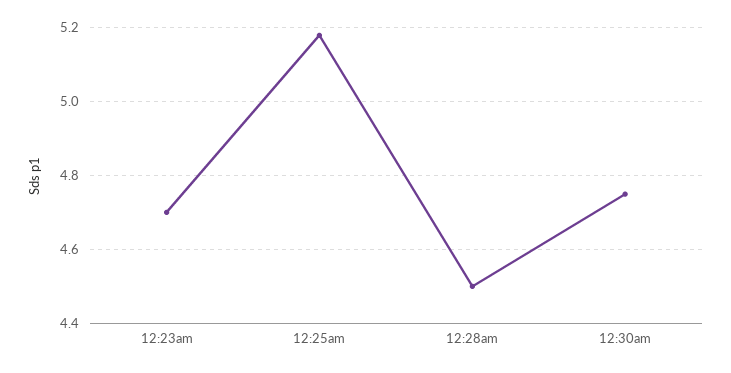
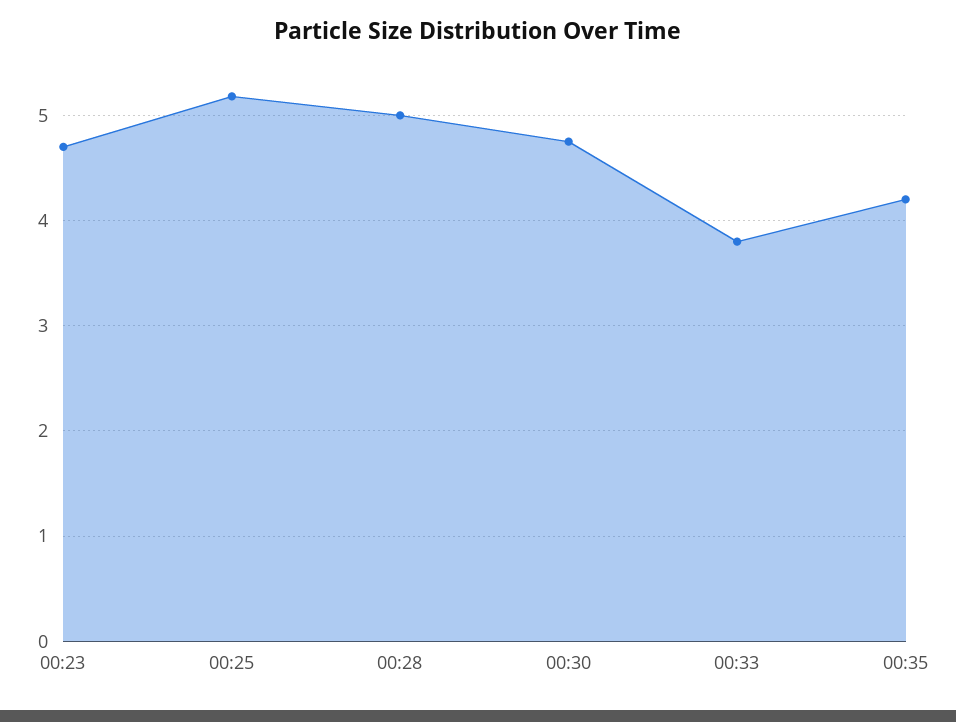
12:28am: 4.5 -> 5
00:33: none -> 3.8
00:35: none -> 4.2

